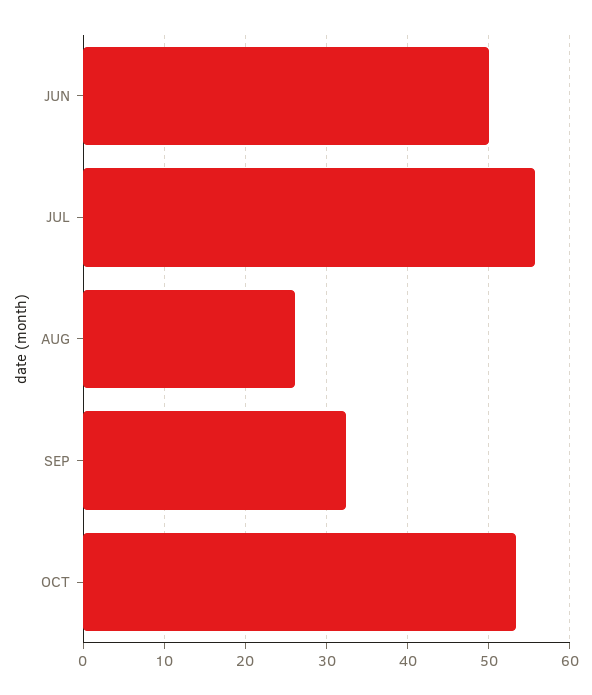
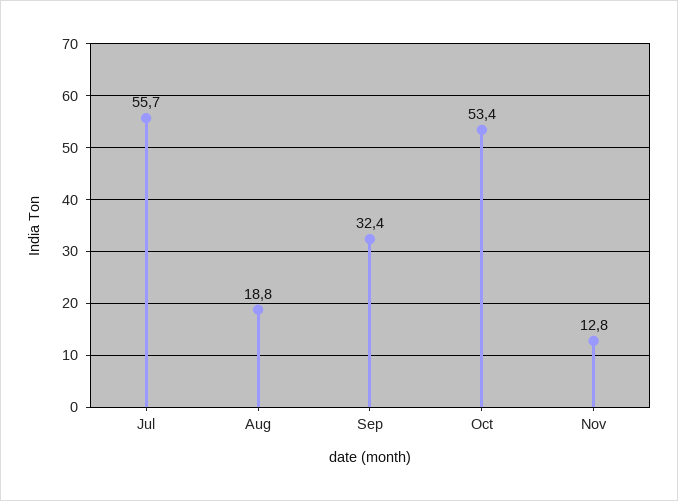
JUN: 50 -> none
AUG: 26 -> 18.8
Nov: none -> 12.8

